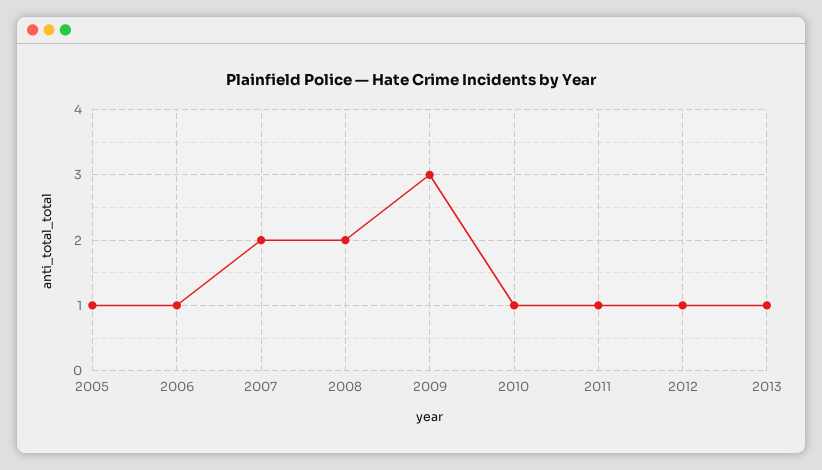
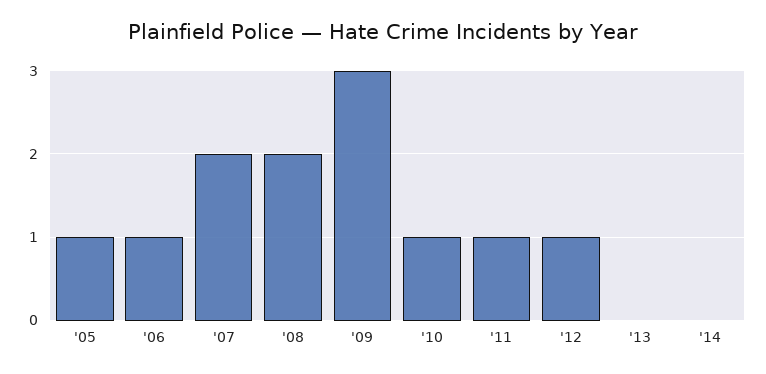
2013: 1 -> 0
'14: none -> 0

